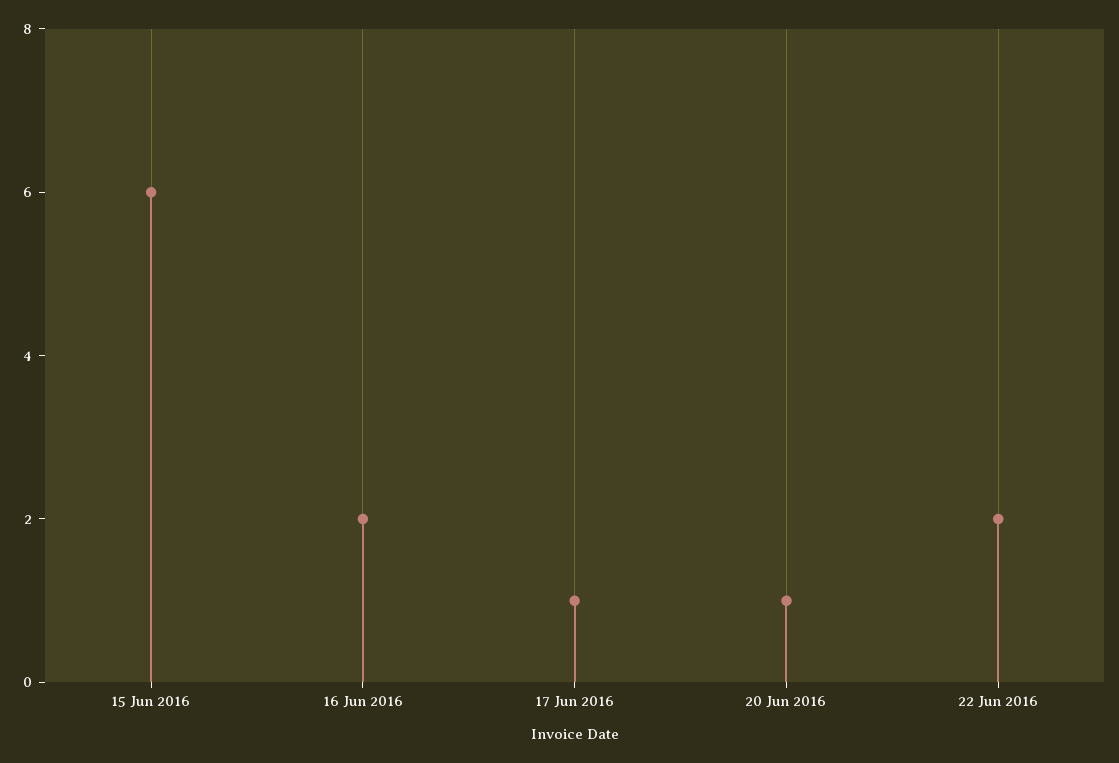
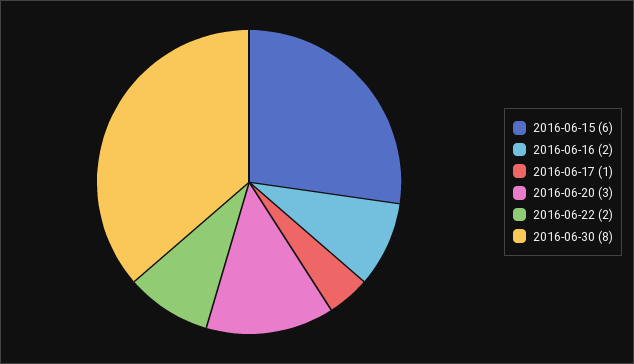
20 Jun 2016: 1 -> 3
2016-06-30: none -> 8

